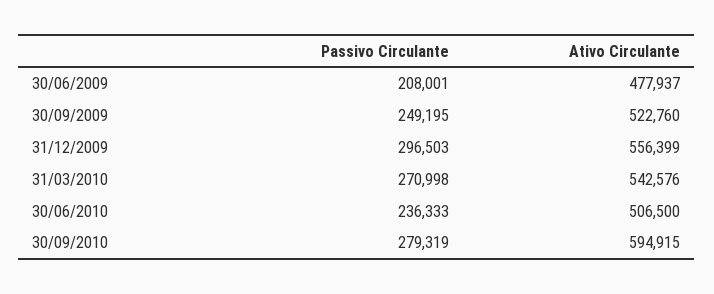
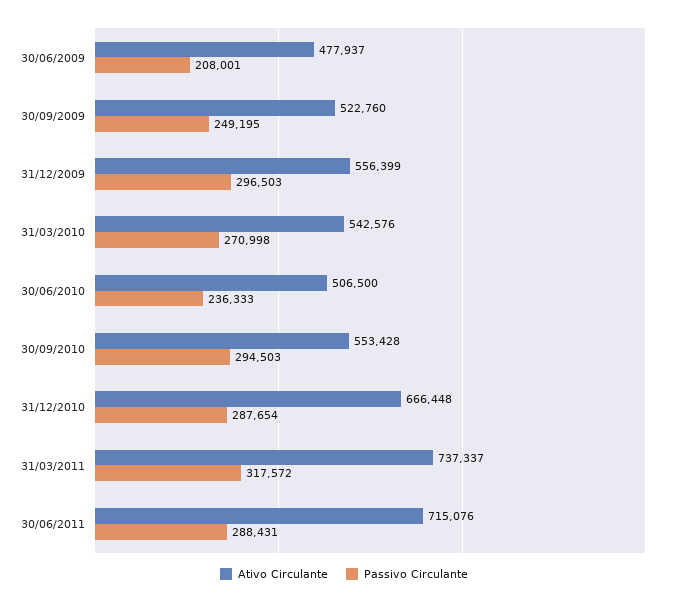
Passivo Circulante, 30/09/2010: 279319 -> 294503
Ativo Circulante, 30/09/2010: 594915 -> 553428
Ativo Circulante, 31/12/2010: none -> 666448
Passivo Circulante, 31/12/2010: none -> 287654
Ativo Circulante, 31/03/2011: none -> 737337
Passivo Circulante, 31/03/2011: none -> 317572
Ativo Circulante, 30/06/2011: none -> 715076
Passivo Circulante, 30/06/2011: none -> 288431

